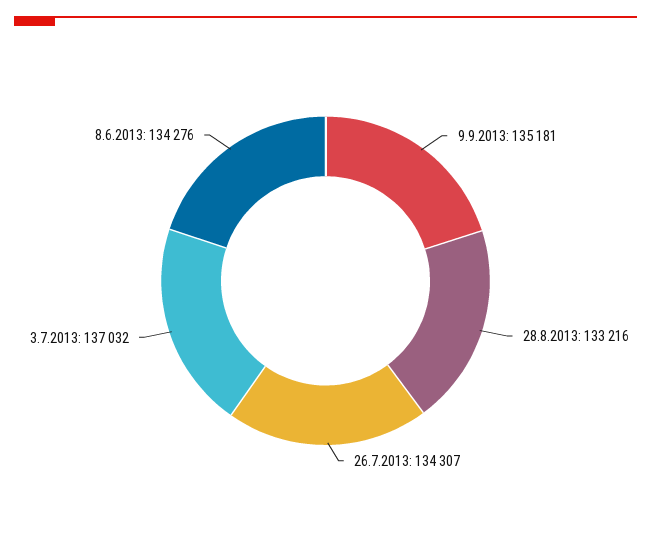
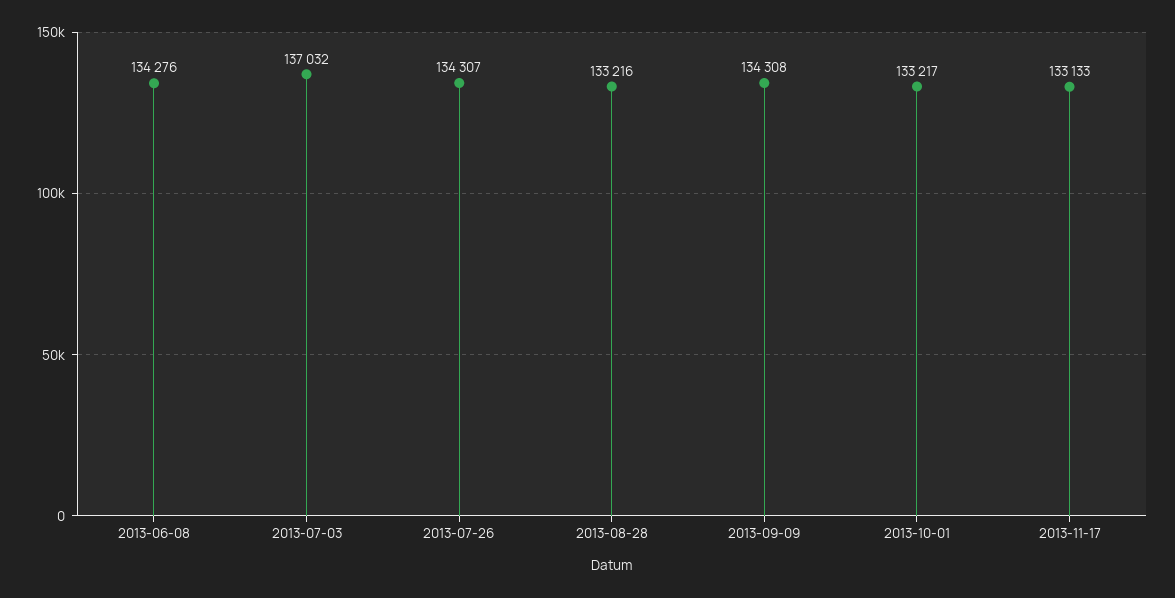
9.9.2013: 135181 -> 134308
2013-10-01: none -> 133217
2013-11-17: none -> 133133

